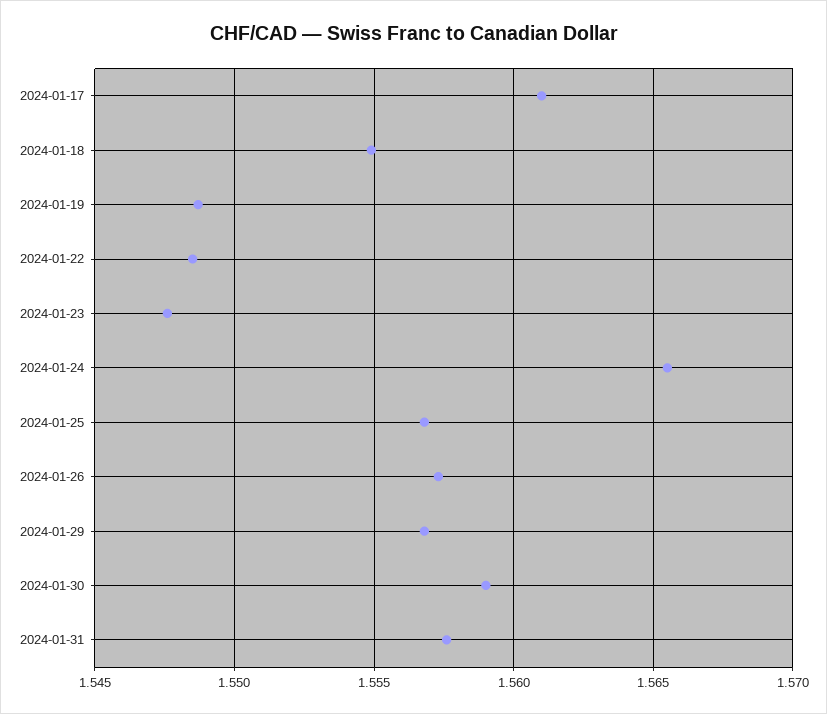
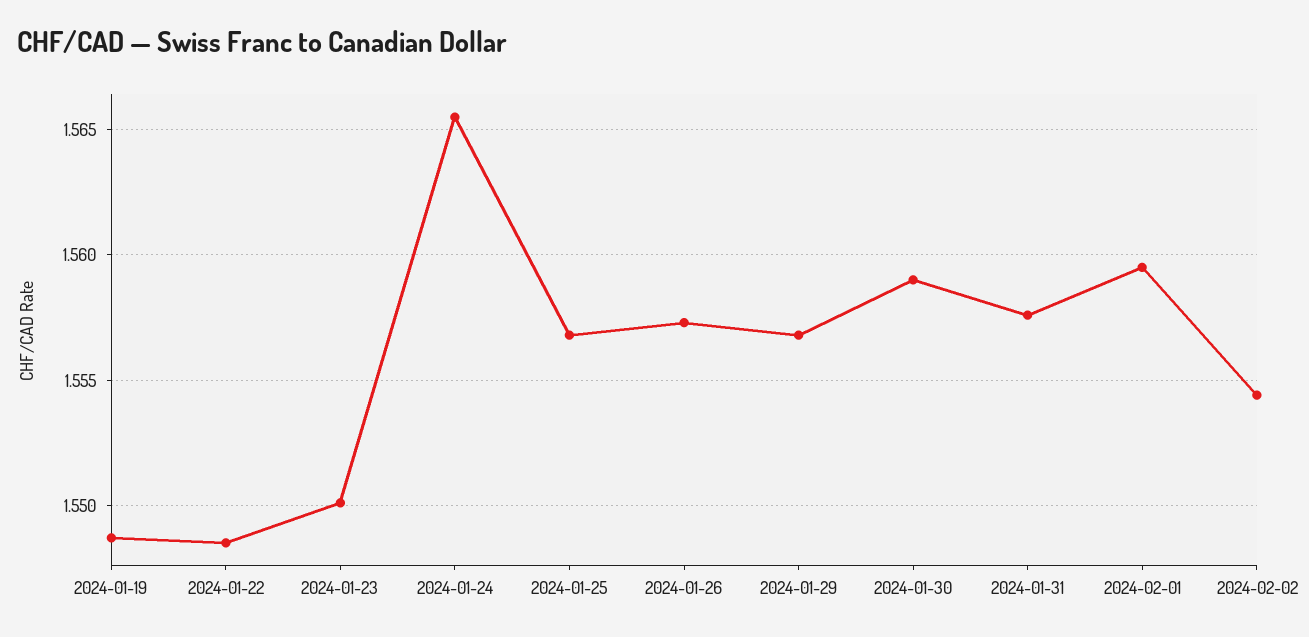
2024-01-17: 1.561 -> none
2024-01-18: 1.555 -> none
2024-01-23: 1.5475 -> 1.55
2024-02-01: none -> 1.5595
2024-02-02: none -> 1.5545

